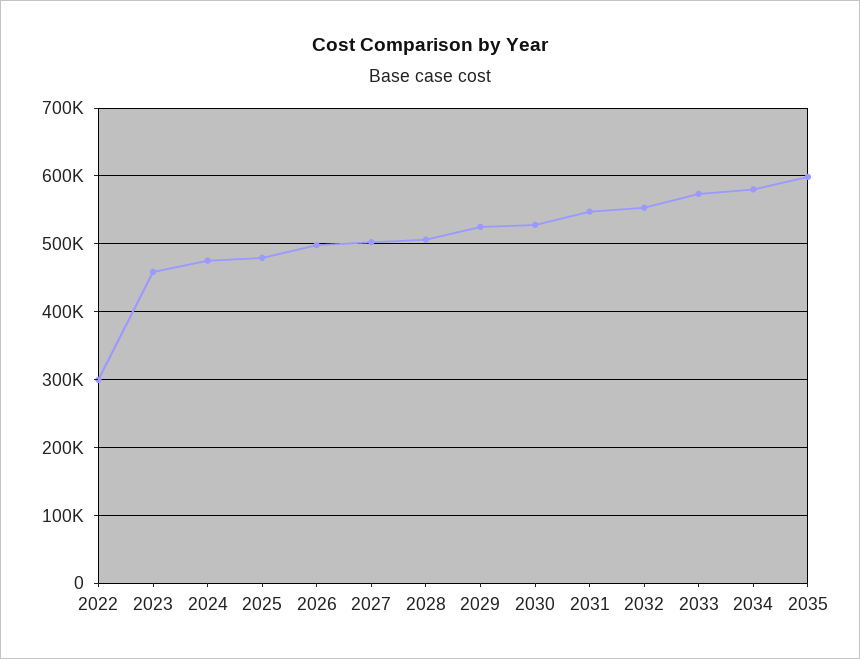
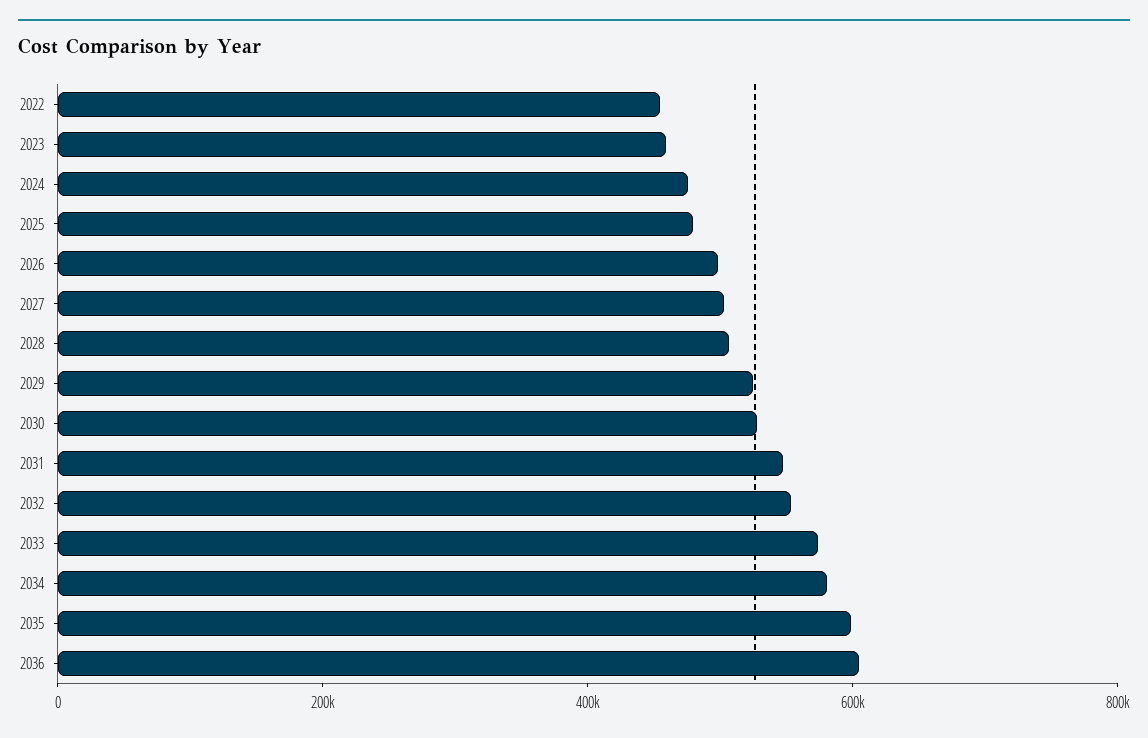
2022: 300000 -> 450000
2036: none -> 600000

